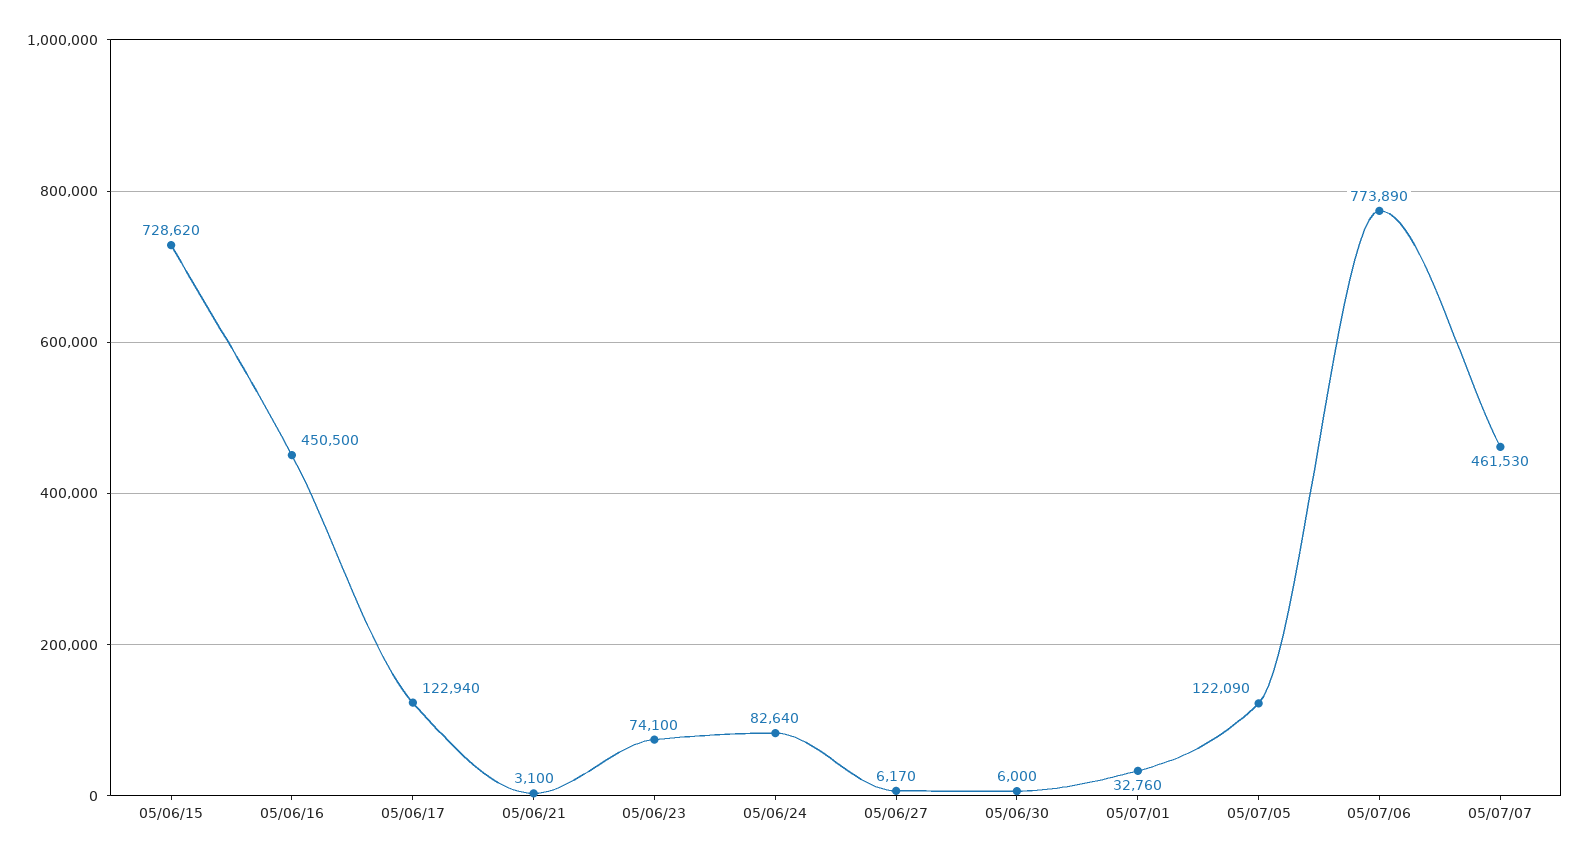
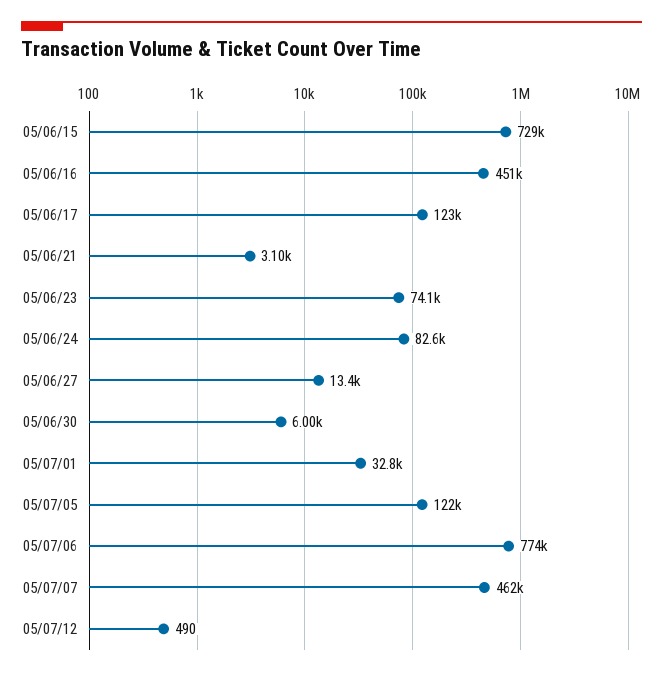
05/06/27: 6170 -> 13400
05/07/12: none -> 490

